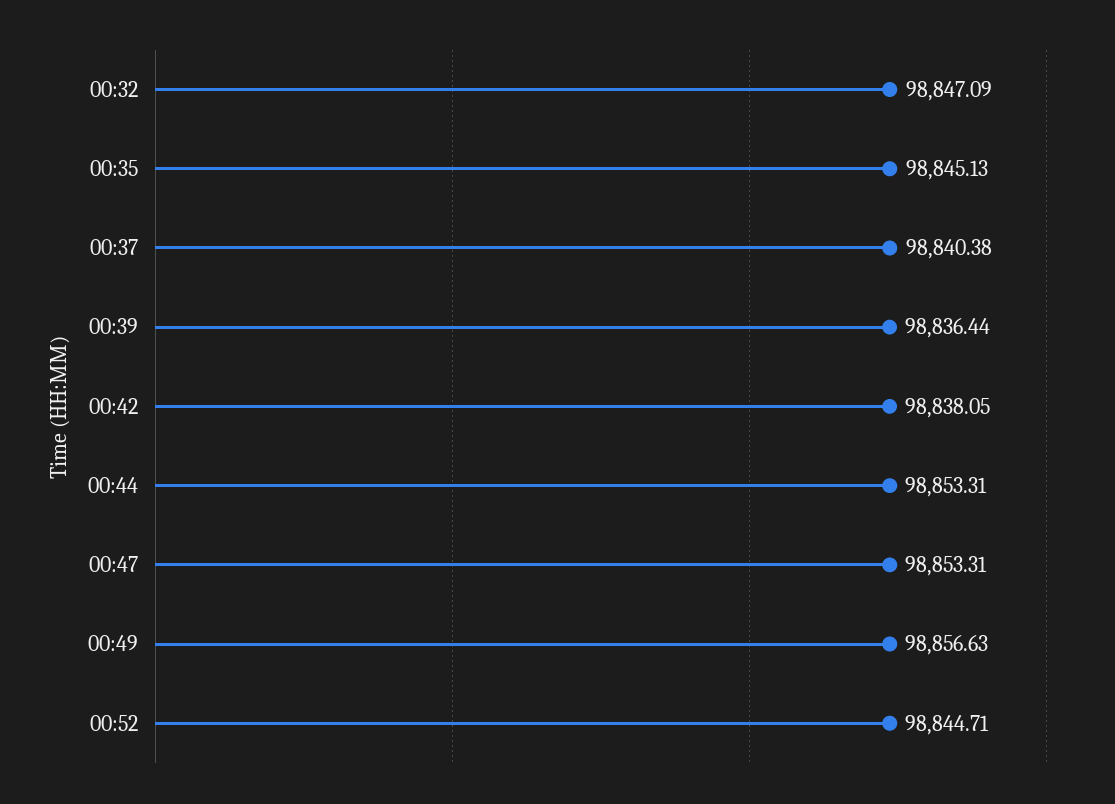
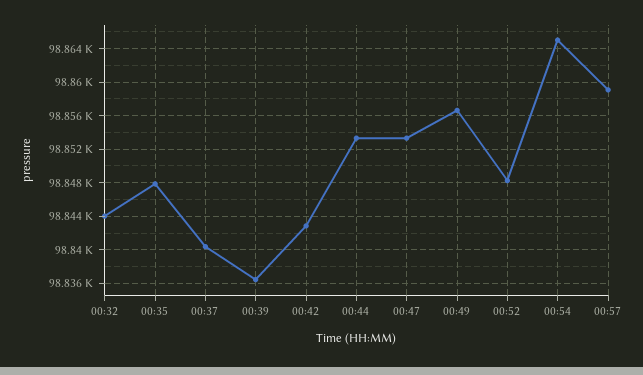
00:32: 98847.09 -> 98844
00:35: 98845.13 -> 98848
00:42: 98838.05 -> 98843
00:52: 98844.71 -> 98848
00:54: none -> 98865
00:57: none -> 98859

